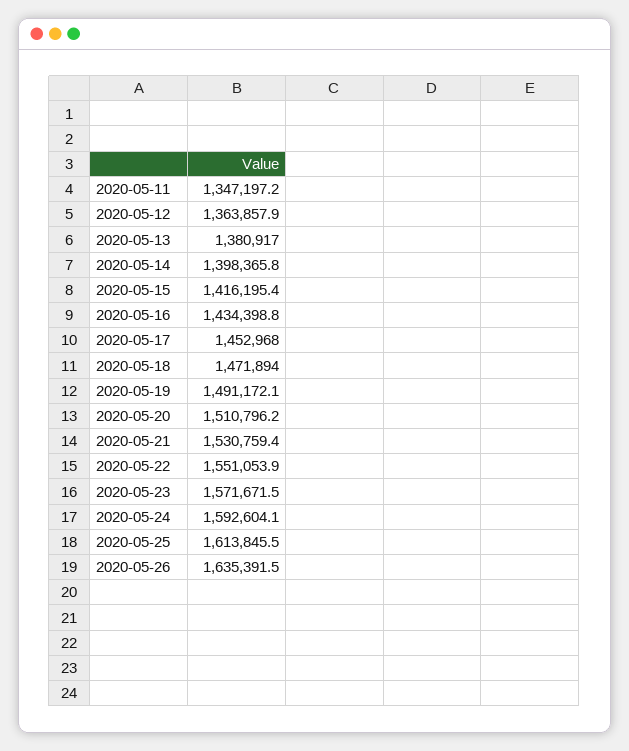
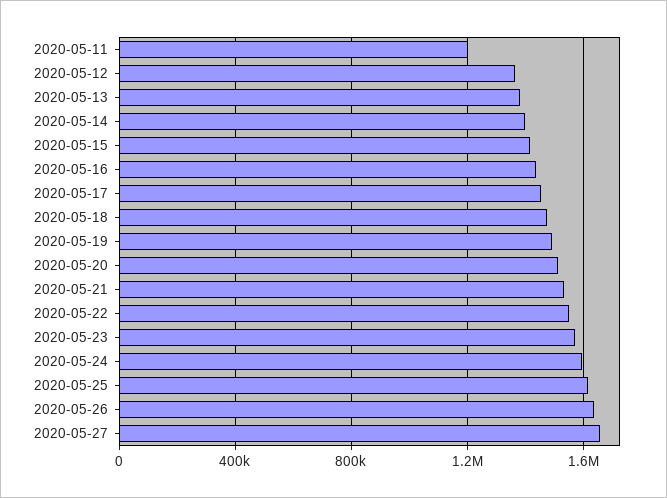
2020-05-11: 1347197.2 -> 1200000
2020-05-27: none -> 1650000

